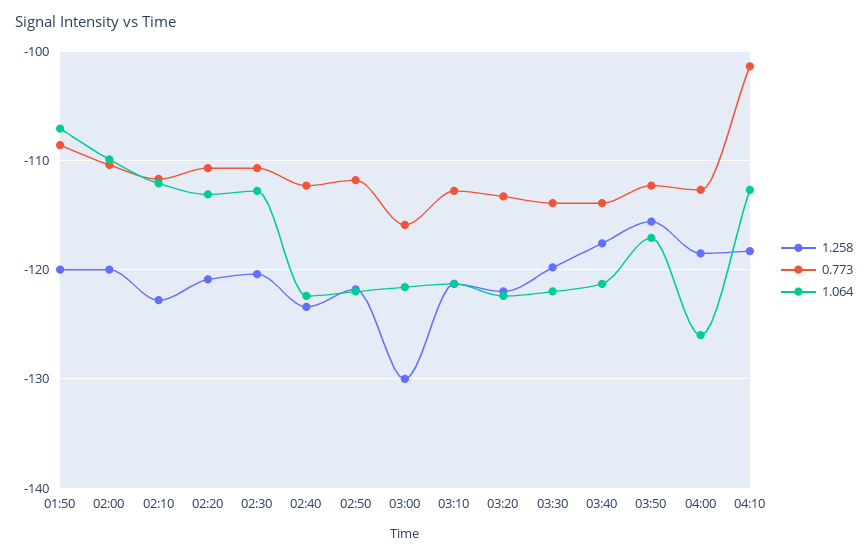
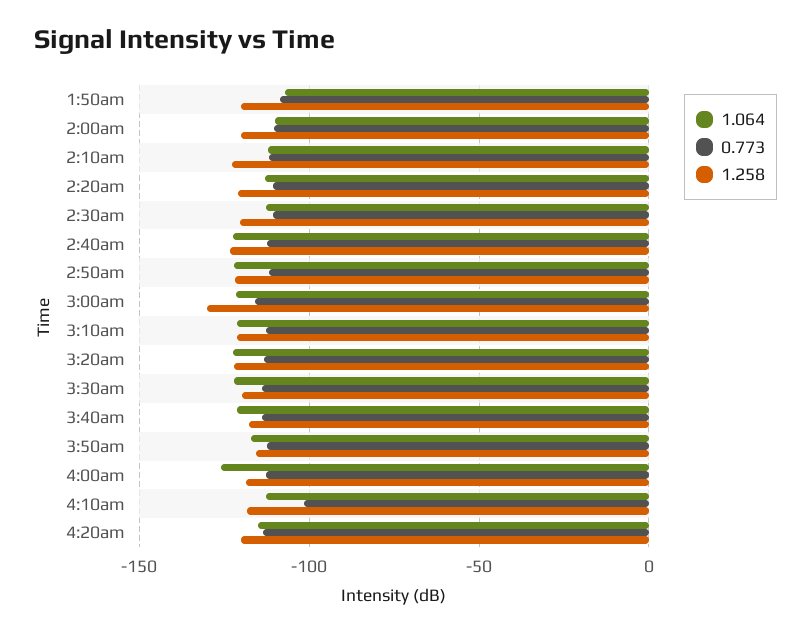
1.064, 4:20am: none -> -115
0.773, 4:20am: none -> -115
1.258, 4:20am: none -> -120

